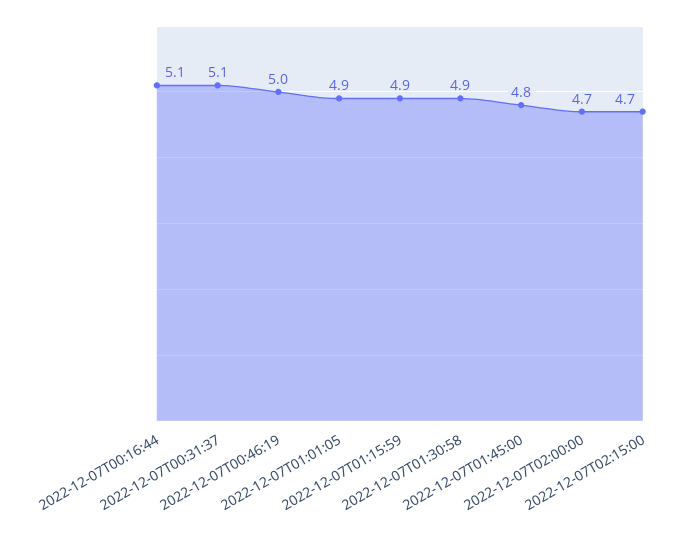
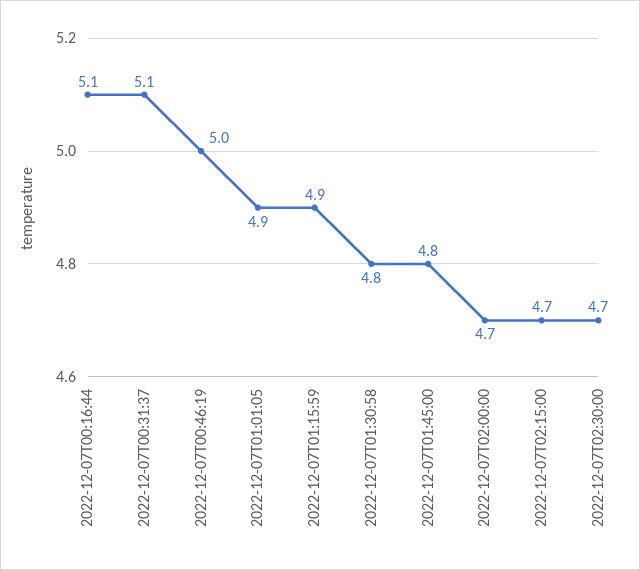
2022-12-07T01:30:58: 4.9 -> 4.8
2022-12-07T02:30:00: none -> 4.7

